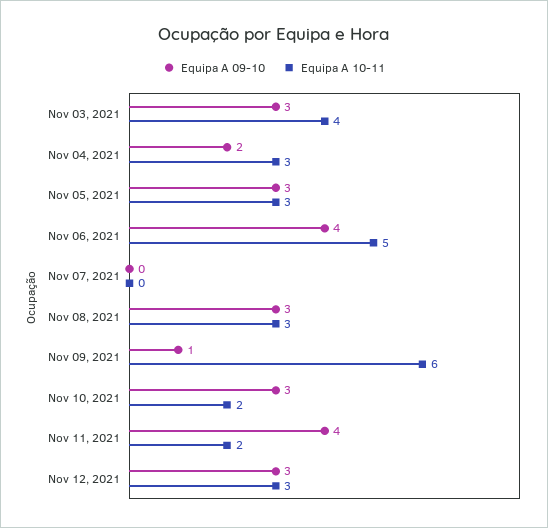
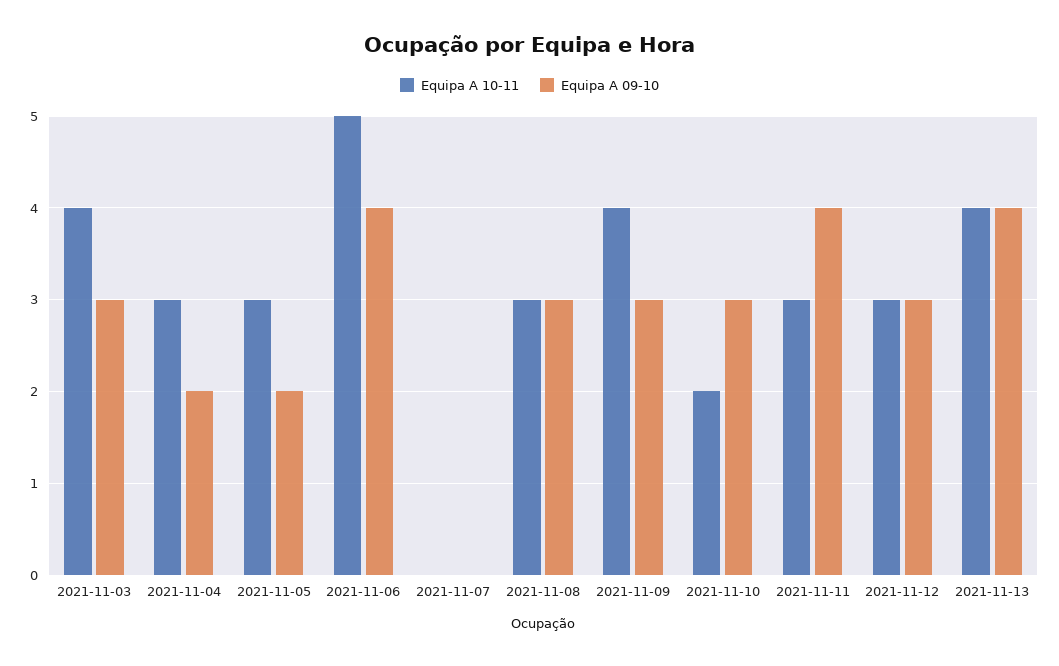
Equipa A 09-10, Nov 05, 2021: 3 -> 2
Equipa A 09-10, Nov 09, 2021: 1 -> 3
Equipa A 10-11, Nov 09, 2021: 6 -> 4
Equipa A 10-11, Nov 11, 2021: 2 -> 3
Equipa A 10-11, 2021-11-13: none -> 4
Equipa A 09-10, 2021-11-13: none -> 4

